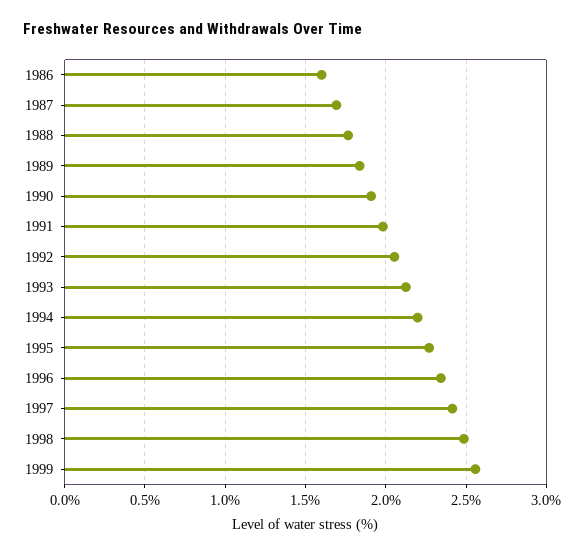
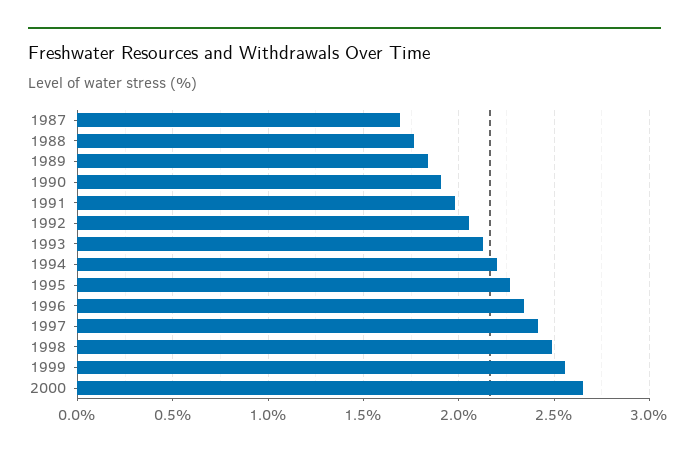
1986: 1.6 -> none
2000: none -> 2.65

